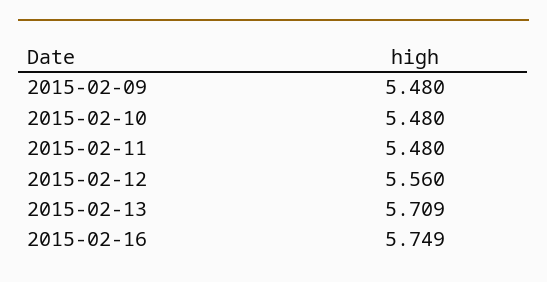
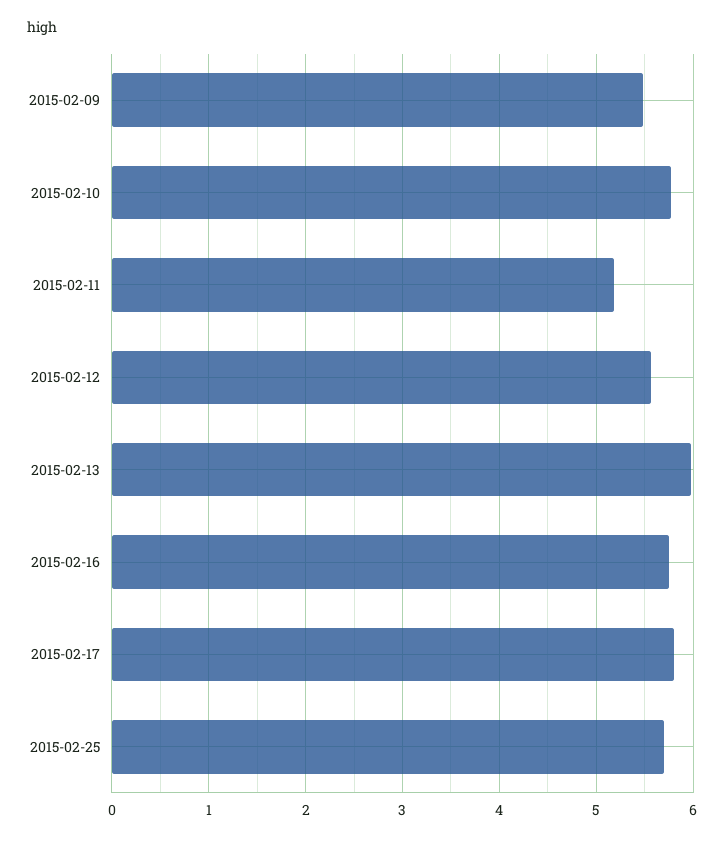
2015-02-10: 5.48 -> 5.8
2015-02-11: 5.48 -> 5.2
2015-02-13: 5.709 -> 6
2015-02-17: none -> 5.8
2015-02-25: none -> 5.7

